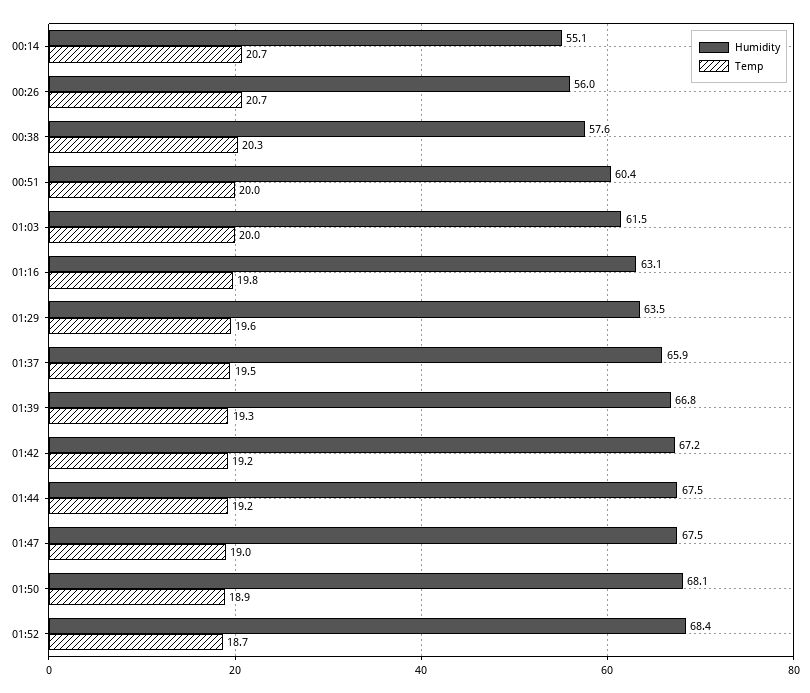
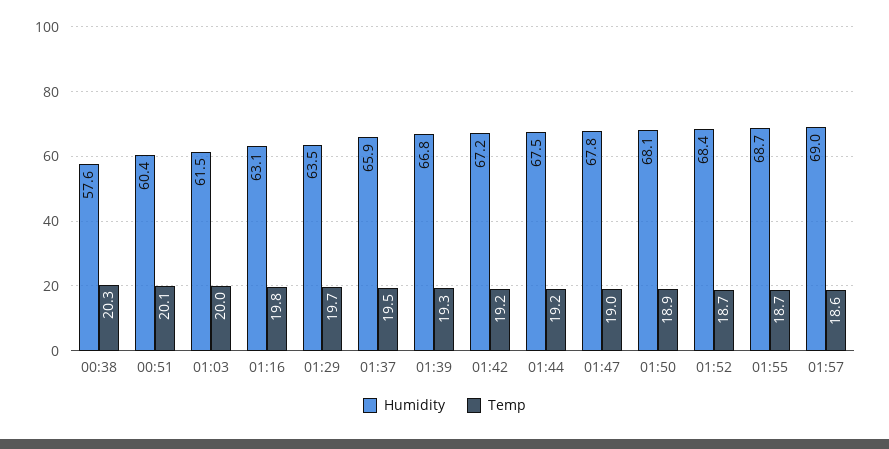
Humidity, 00:14: 55.1 -> none
Temp, 00:14: 20.7 -> none
Humidity, 00:26: 56 -> none
Temp, 00:26: 20.7 -> none
Temp, 00:51: 20 -> 20.1
Temp, 01:29: 19.6 -> 19.7
Humidity, 01:47: 67.5 -> 67.8
Humidity, 01:55: none -> 68.7
Temp, 01:55: none -> 18.7
Humidity, 01:57: none -> 69
Temp, 01:57: none -> 18.6

